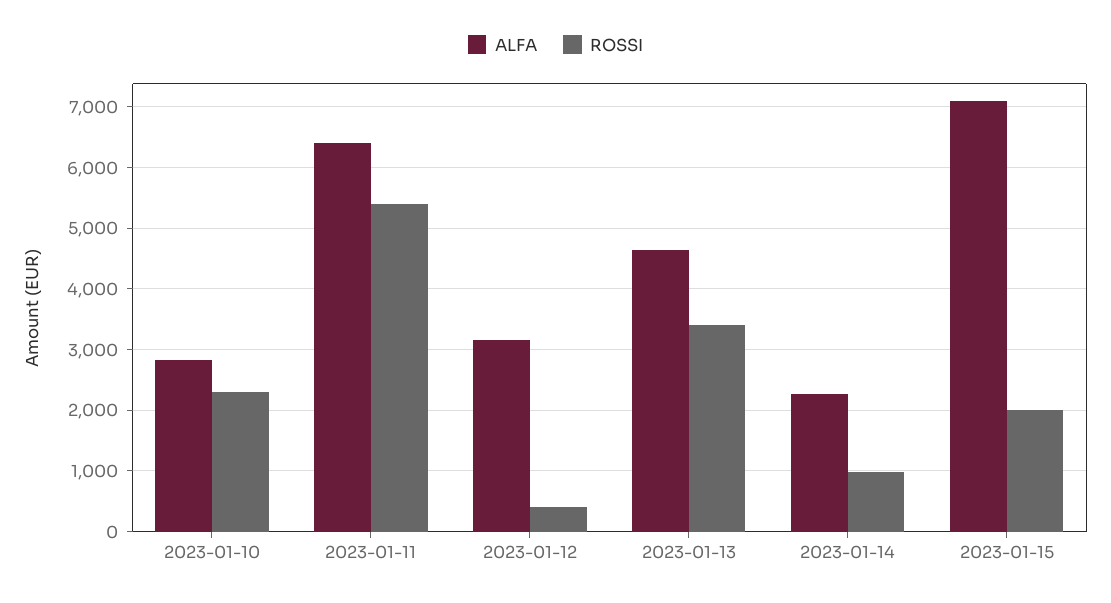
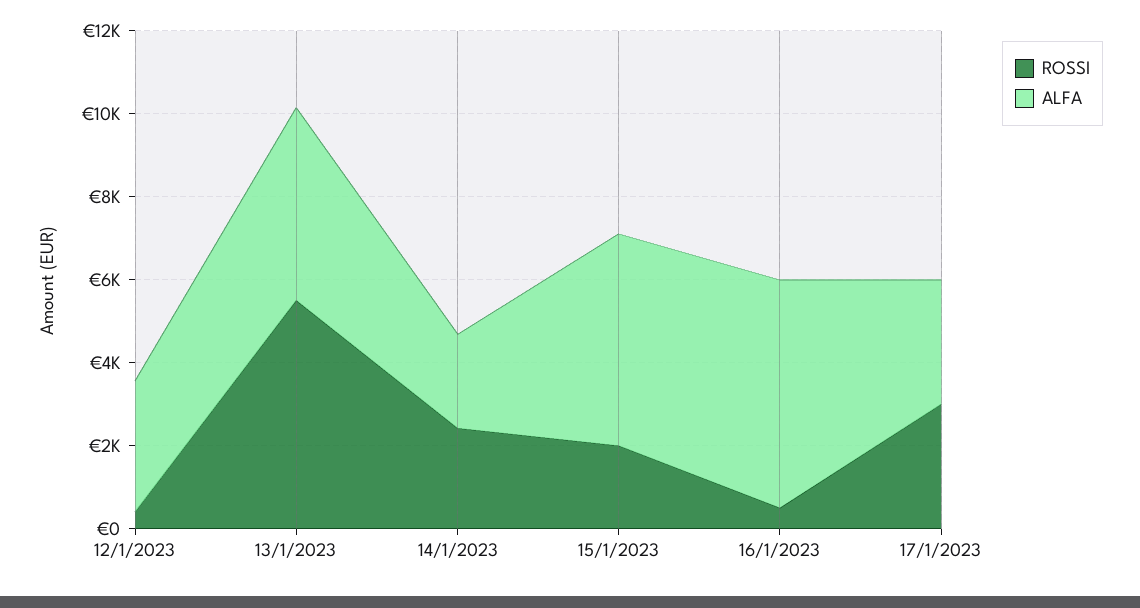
ALFA, 2023-01-10: 2800 -> none
ROSSI, 2023-01-10: 2300 -> none
ALFA, 2023-01-11: 6400 -> none
ROSSI, 2023-01-11: 5400 -> none
ROSSI, 2023-01-13: 3400 -> 5500
ROSSI, 2023-01-14: 1000 -> 2500
ALFA, 2023-01-15: 7100 -> 5000
ROSSI, 16/1/2023: none -> 500
ALFA, 16/1/2023: none -> 5500
ROSSI, 17/1/2023: none -> 3000
ALFA, 17/1/2023: none -> 3000

